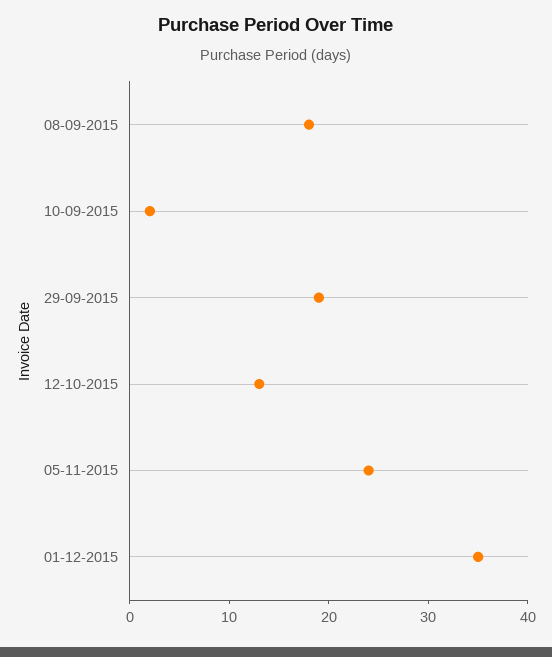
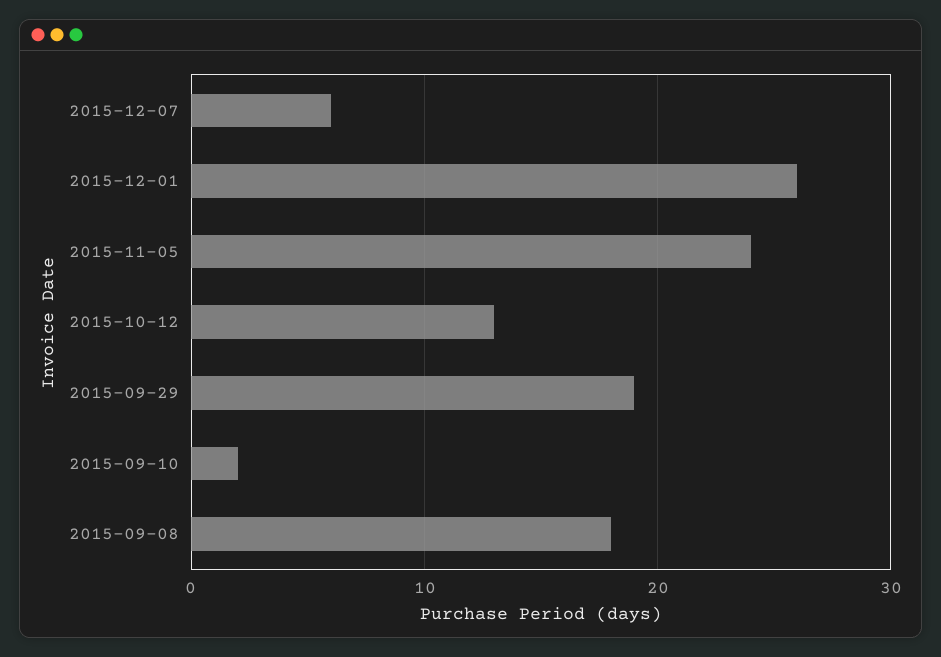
01-12-2015: 35 -> 26
2015-12-07: none -> 6

